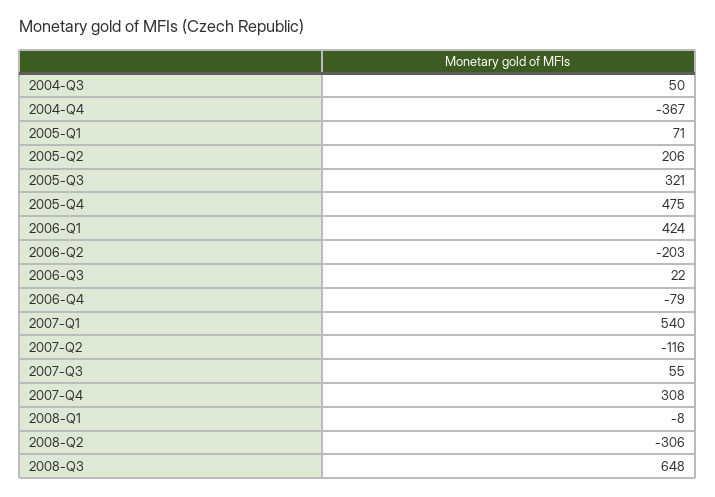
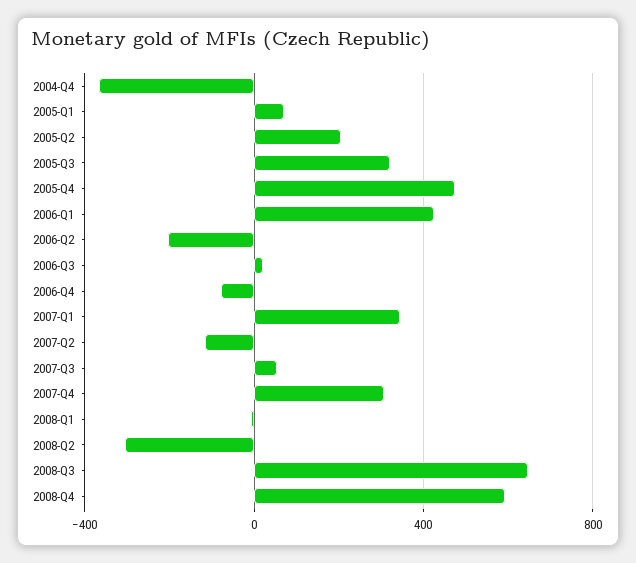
2004-Q3: 50 -> none
2007-Q1: 540 -> 350
2008-Q4: none -> 600

